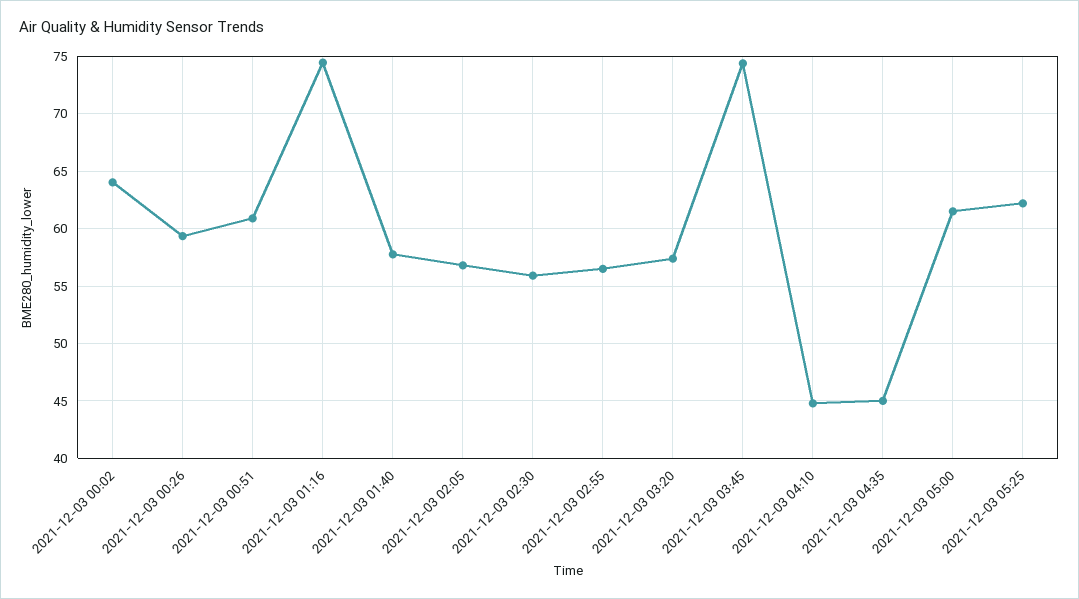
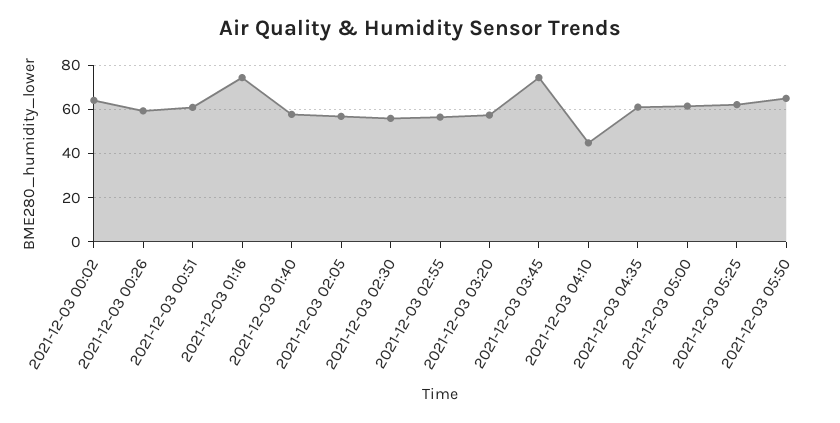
2021-12-03 04:35: 45 -> 60
2021-12-03 05:50: none -> 65

